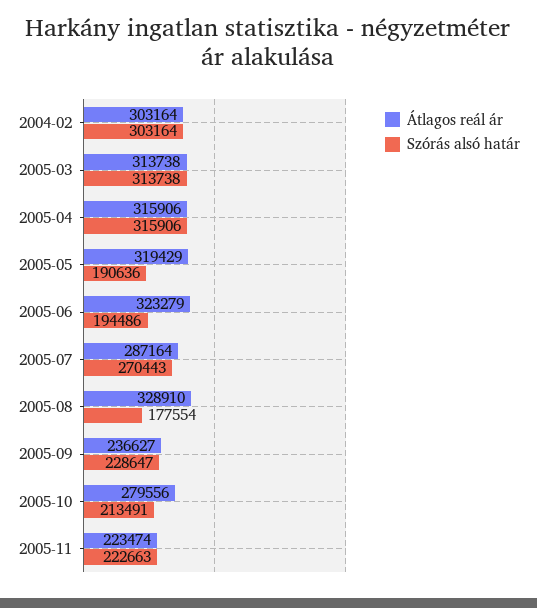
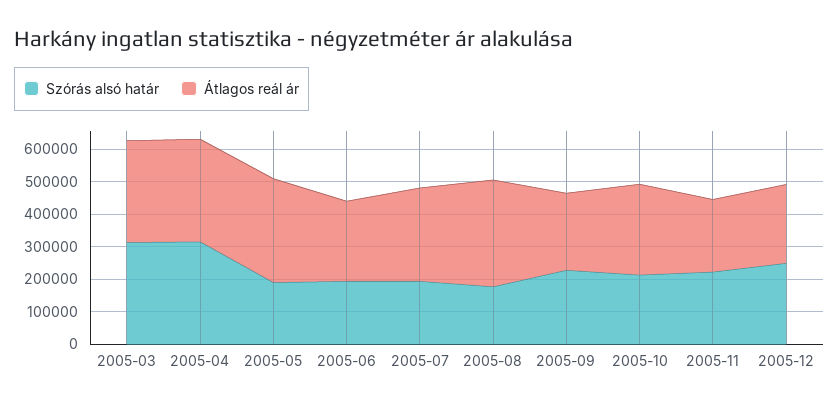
Átlagos reál ár, 2004-02: 303164 -> none
Szórás alsó határ, 2004-02: 303164 -> none
Átlagos reál ár, 2005-06: 323279 -> 250000
Szórás alsó határ, 2005-07: 270443 -> 200000
Szórás alsó határ, 2005-12: none -> 250000
Átlagos reál ár, 2005-12: none -> 250000

